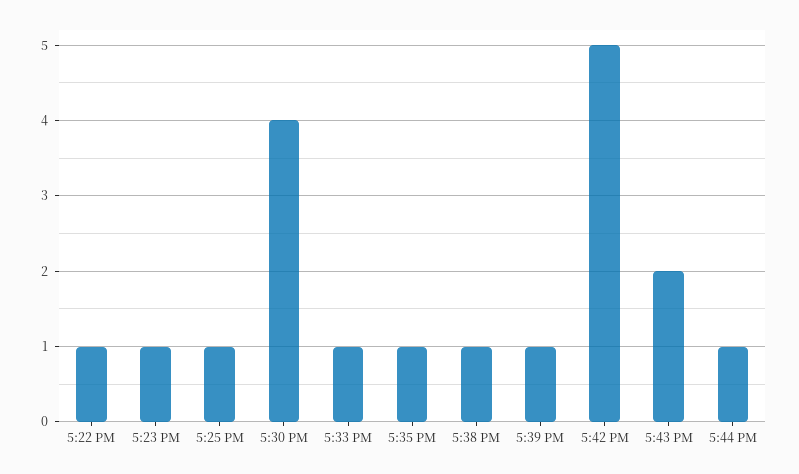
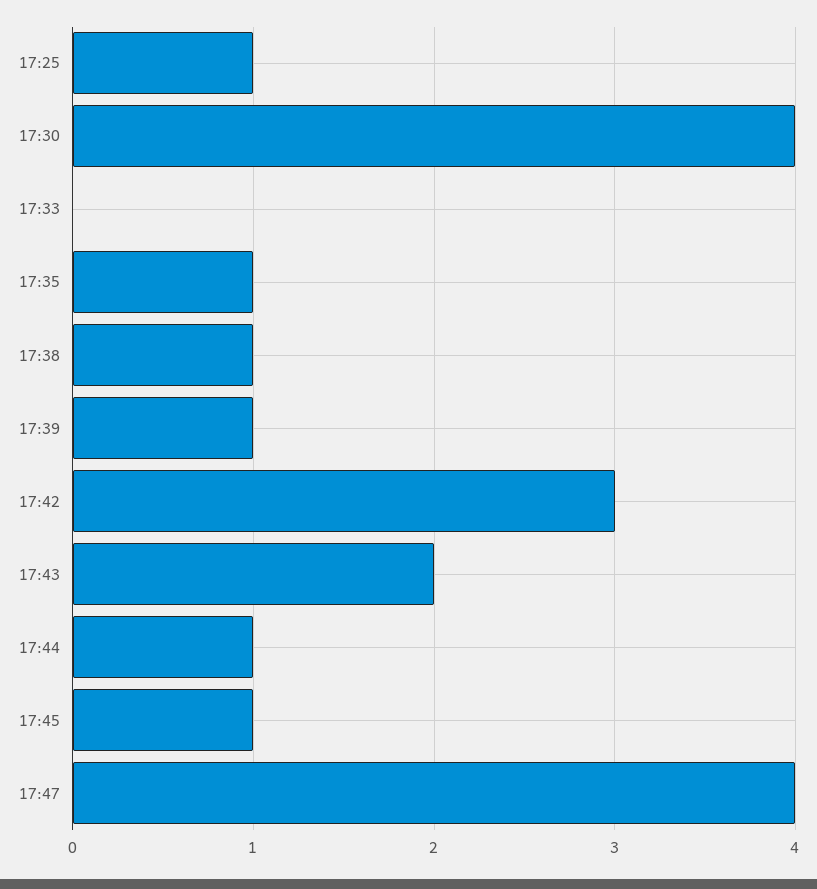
5:22 PM: 1 -> none
5:23 PM: 1 -> none
5:33 PM: 1 -> 0
5:42 PM: 5 -> 3
17:45: none -> 1
17:47: none -> 4

